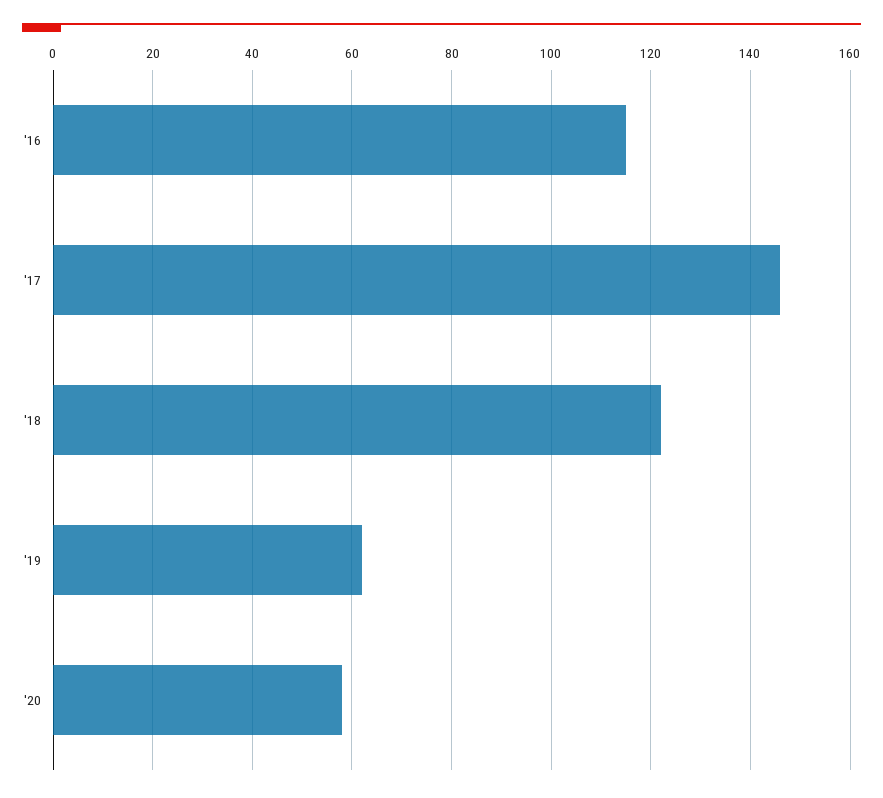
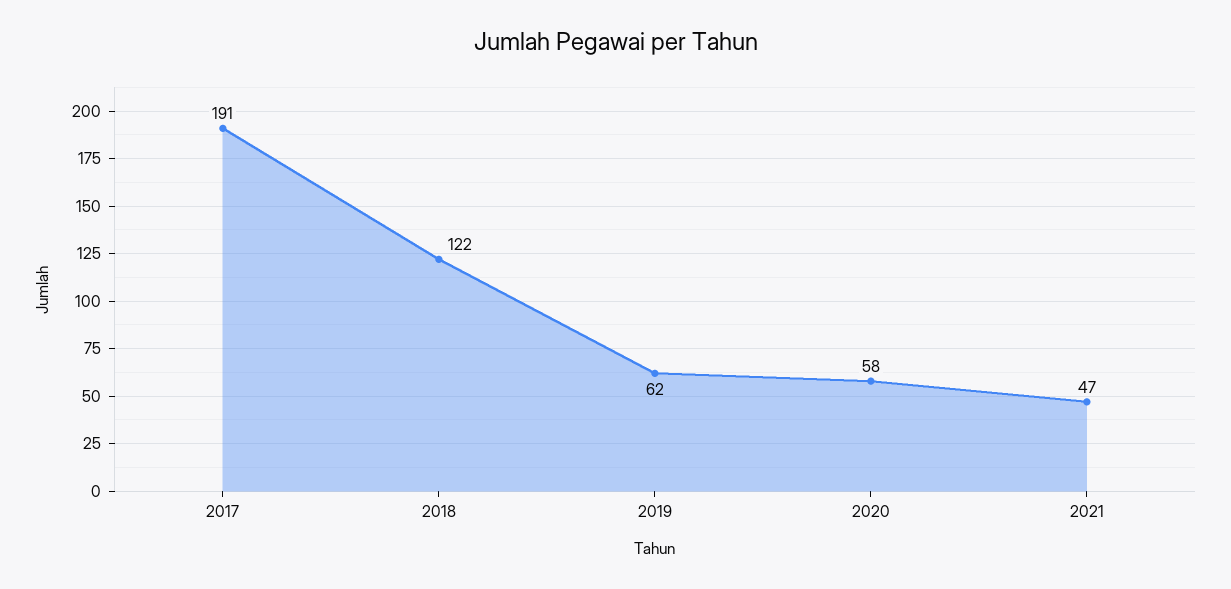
'16: 115 -> none
'17: 145 -> 191
2021: none -> 47

